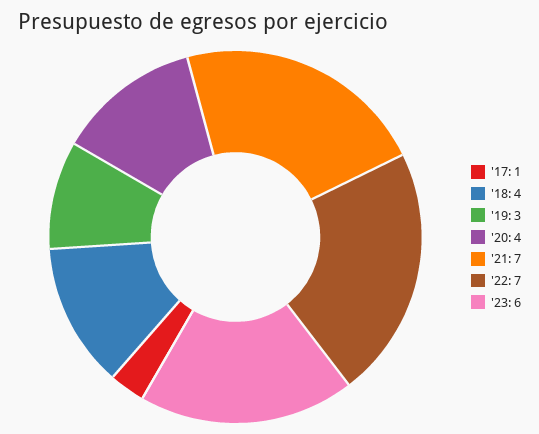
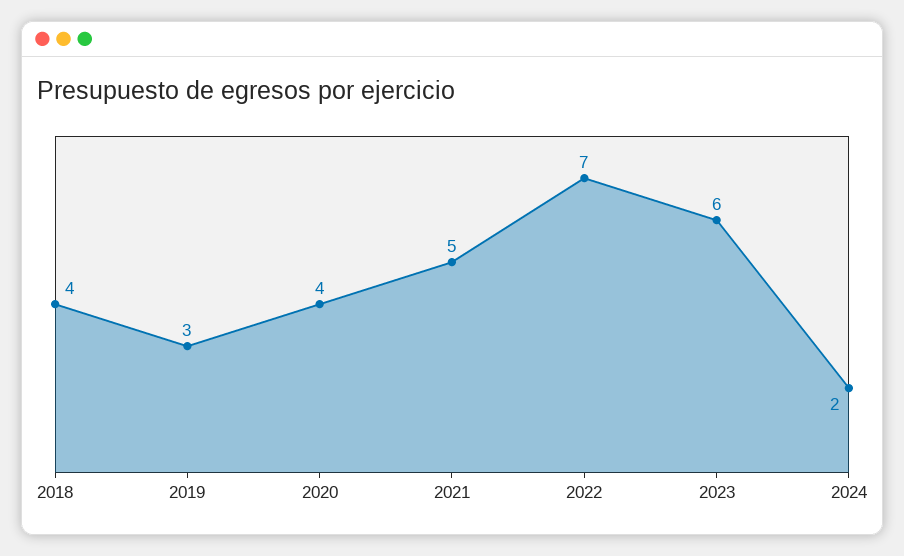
'17: 1 -> none
'21: 7 -> 5
2024: none -> 2

